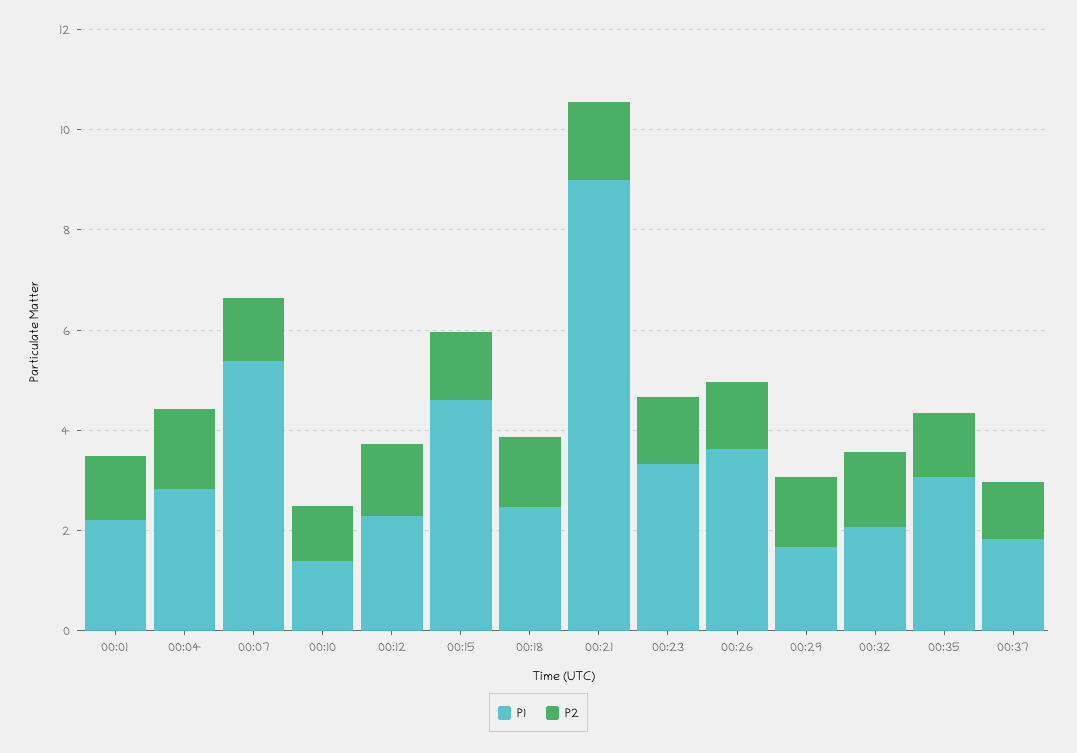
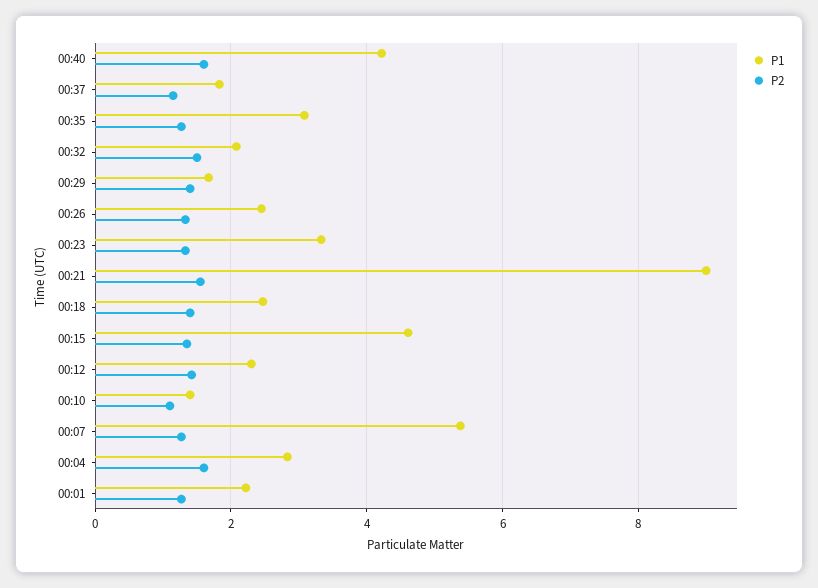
P1, 00:26: 3.5 -> 2.4
P1, 00:40: none -> 4.2
P2, 00:40: none -> 1.6

